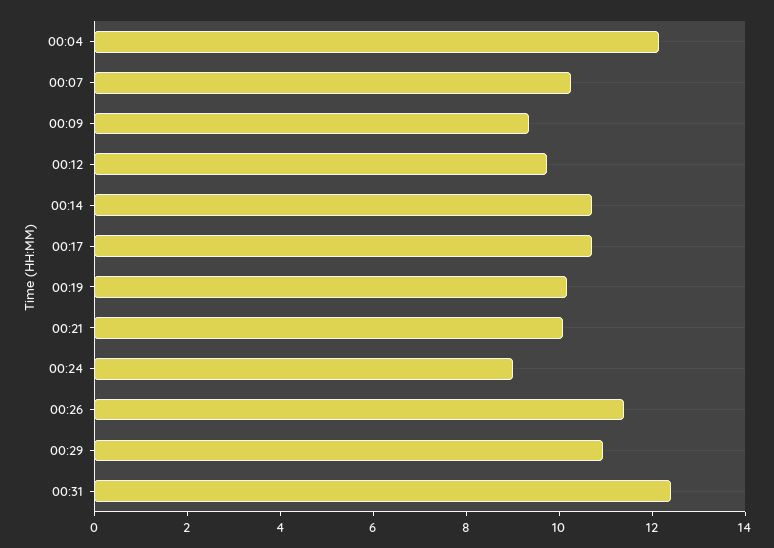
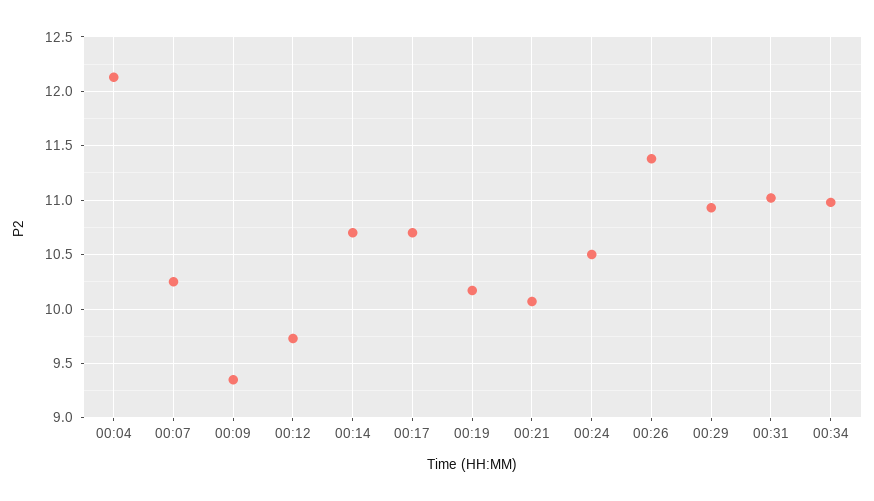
00:24: 9 -> 10.5
00:31: 12.5 -> 11
00:34: none -> 11

